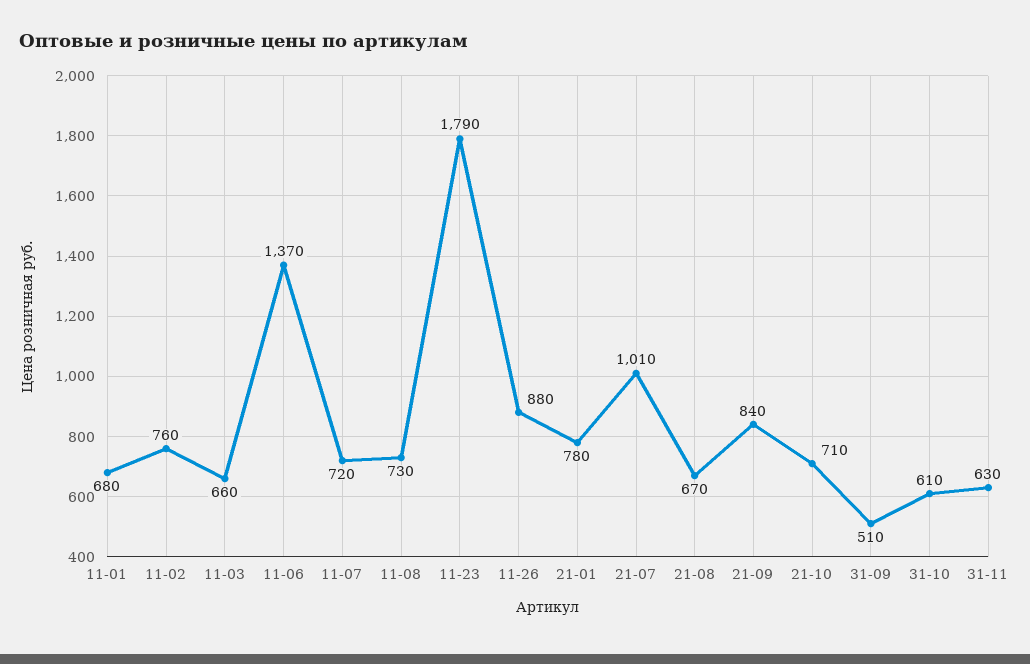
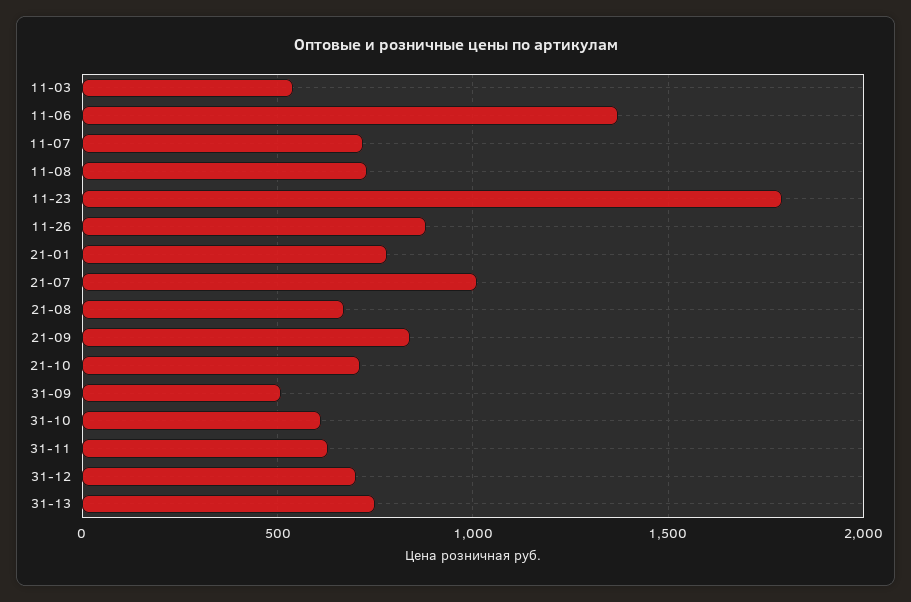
11-01: 680 -> none
11-02: 760 -> none
11-03: 660 -> 550
31-12: none -> 700
31-13: none -> 750

